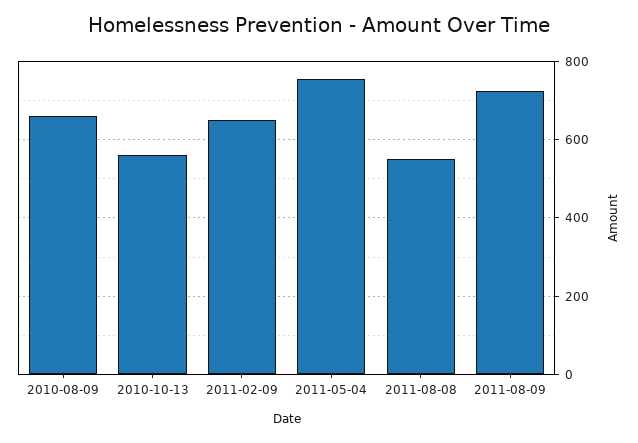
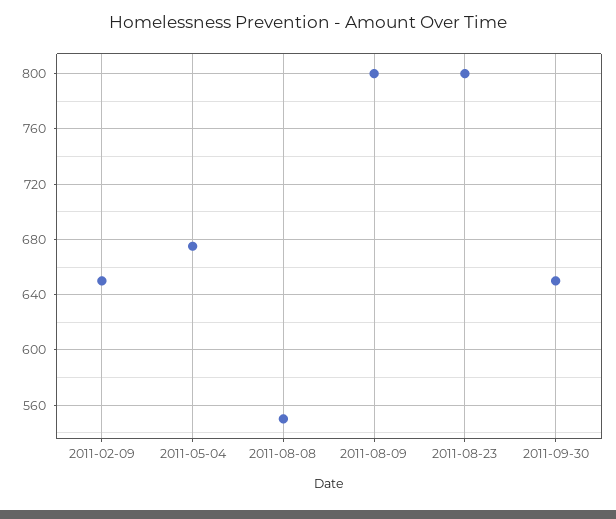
2010-08-09: 660 -> none
2010-10-13: 560 -> none
2011-05-04: 760 -> 675
2011-08-09: 720 -> 800
2011-08-23: none -> 800
2011-09-30: none -> 650

